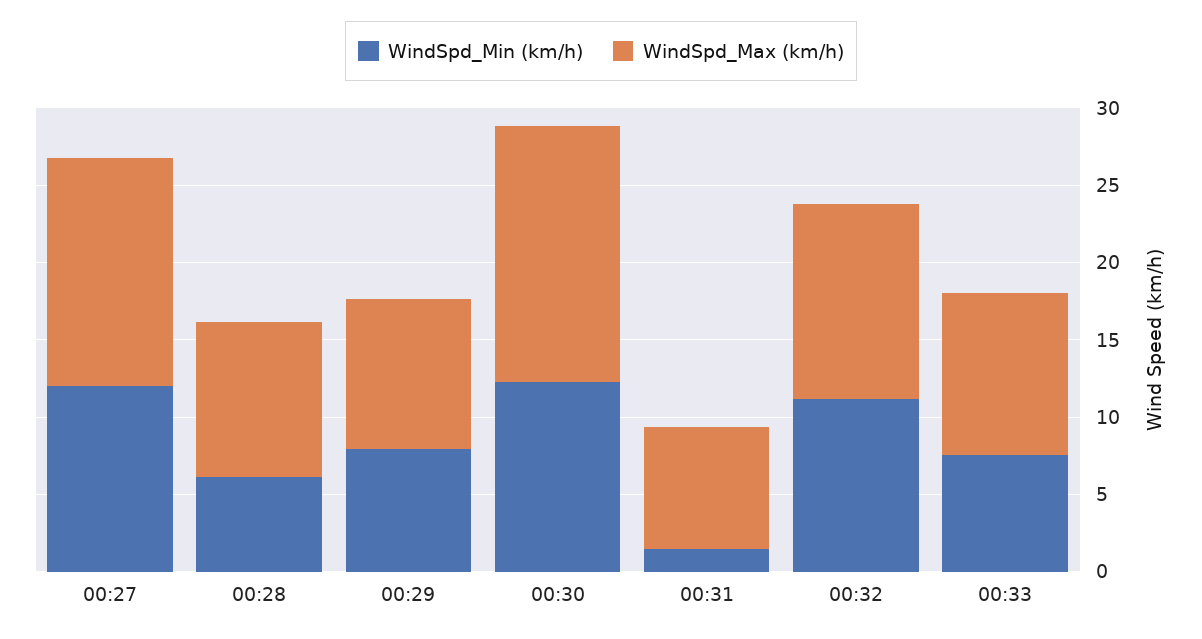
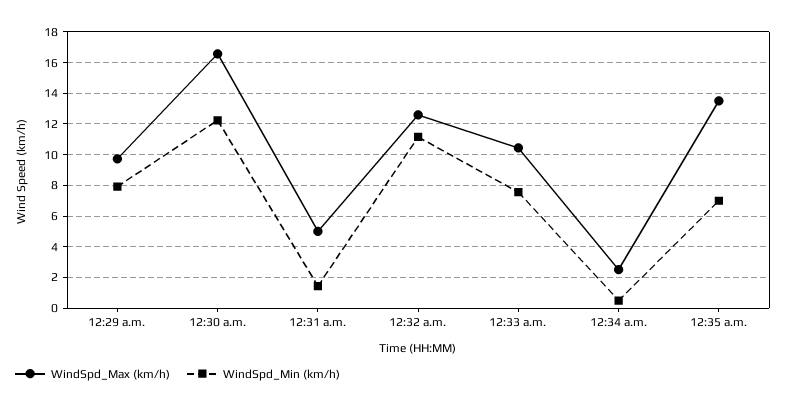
WindSpd_Min (km/h), 00:27: 12 -> none
WindSpd_Max (km/h), 00:27: 15 -> none
WindSpd_Min (km/h), 00:28: 6 -> none
WindSpd_Max (km/h), 00:28: 10 -> none
WindSpd_Max (km/h), 00:31: 8 -> 5
WindSpd_Max (km/h), 12:34 a.m.: none -> 2.5
WindSpd_Min (km/h), 12:34 a.m.: none -> 0.5
WindSpd_Max (km/h), 12:35 a.m.: none -> 13.5
WindSpd_Min (km/h), 12:35 a.m.: none -> 7

